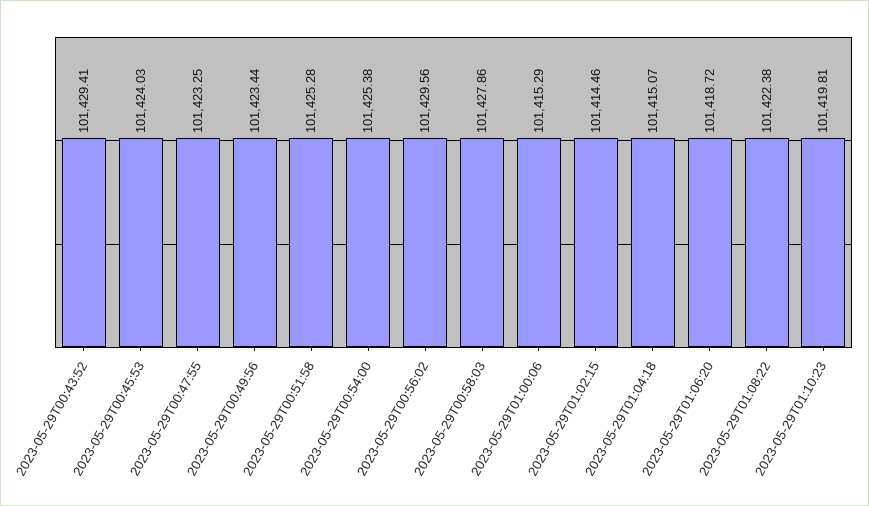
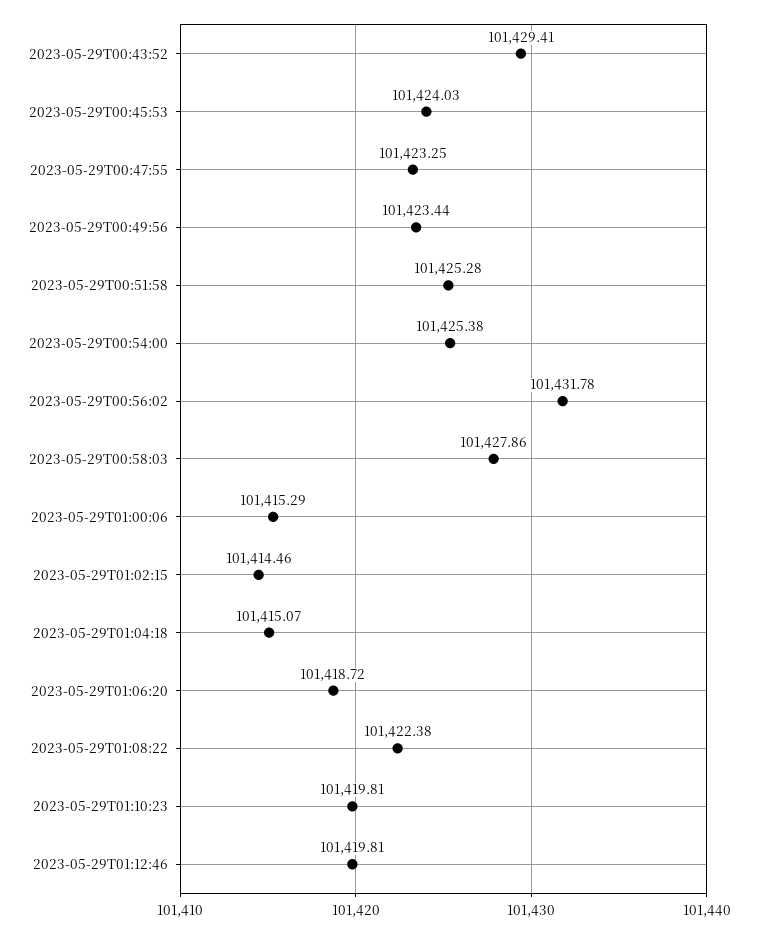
2023-05-29T00:56:02: 101429.56 -> 101431.78
2023-05-29T01:12:46: none -> 101419.81

